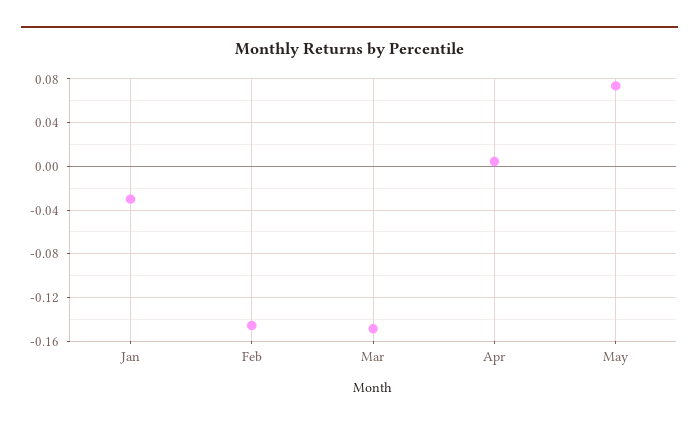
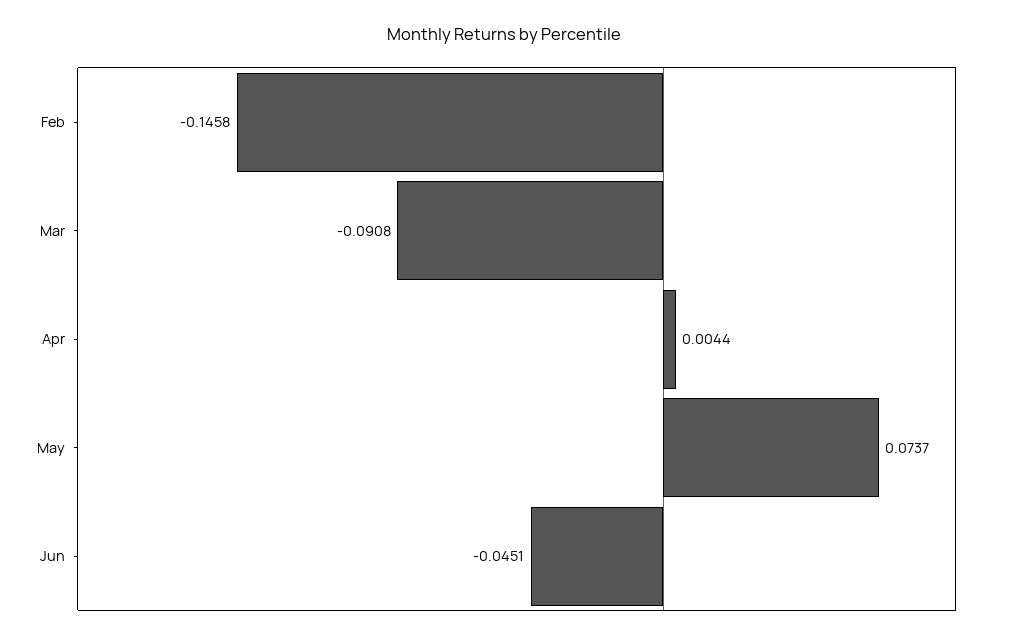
Jan: -0.03 -> none
Mar: -0.15 -> -0.0908
Jun: none -> -0.0451

